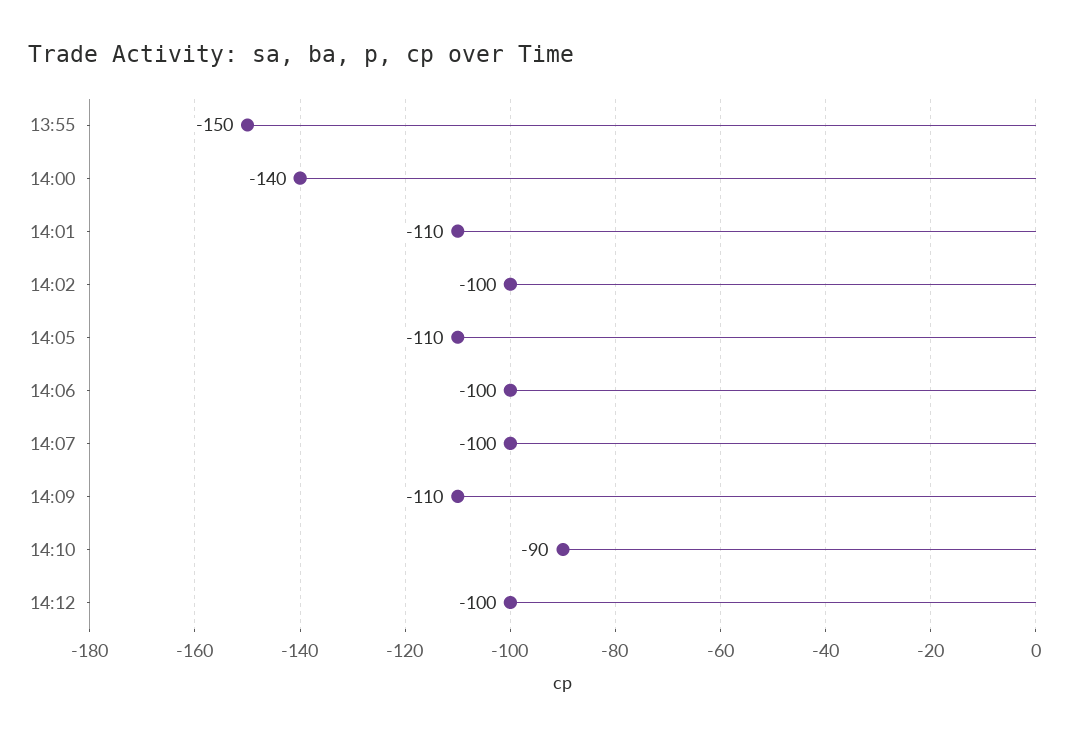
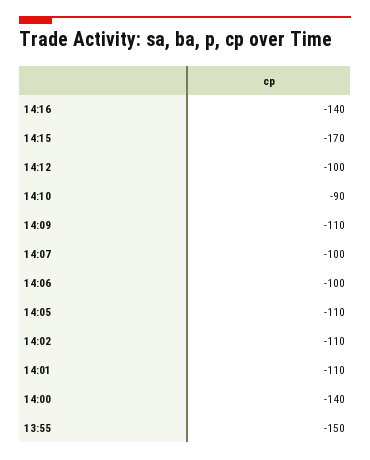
14:02: -100 -> -110
14:16: none -> -140
14:15: none -> -170

